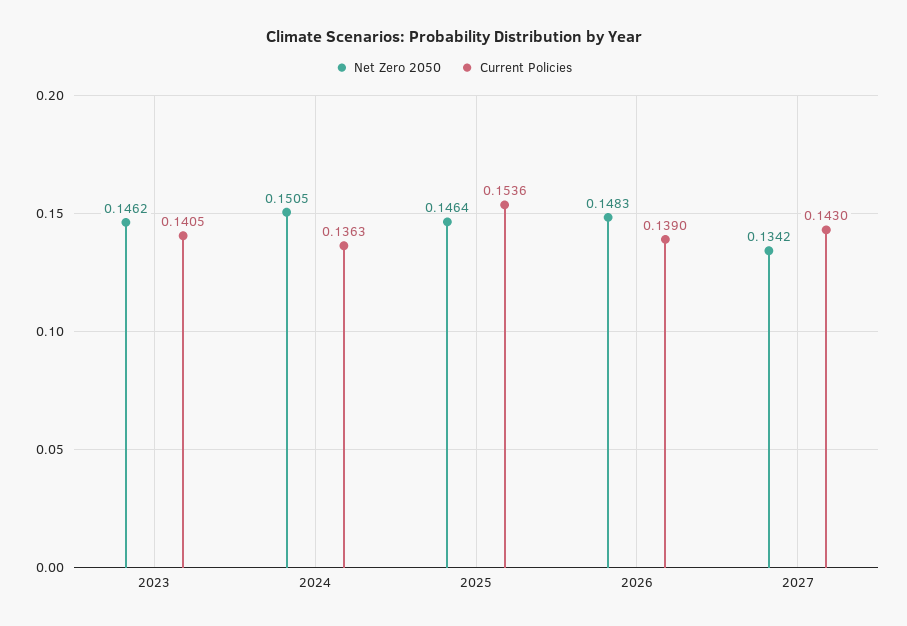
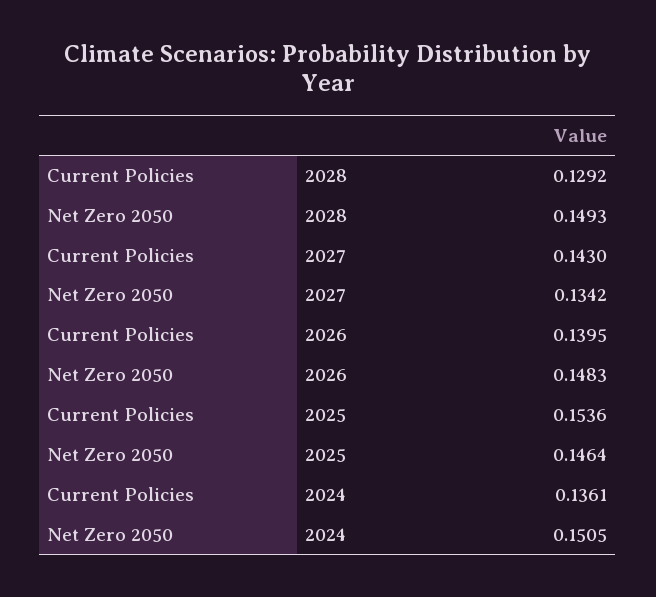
Net Zero 2050, 2023: 0.1462 -> none
Current Policies, 2023: 0.1405 -> none
Current Policies, 2024: 0.1363 -> 0.1361
Current Policies, 2026: 0.139 -> 0.1395
Current Policies, 2028: none -> 0.1292
Net Zero 2050, 2028: none -> 0.1493

